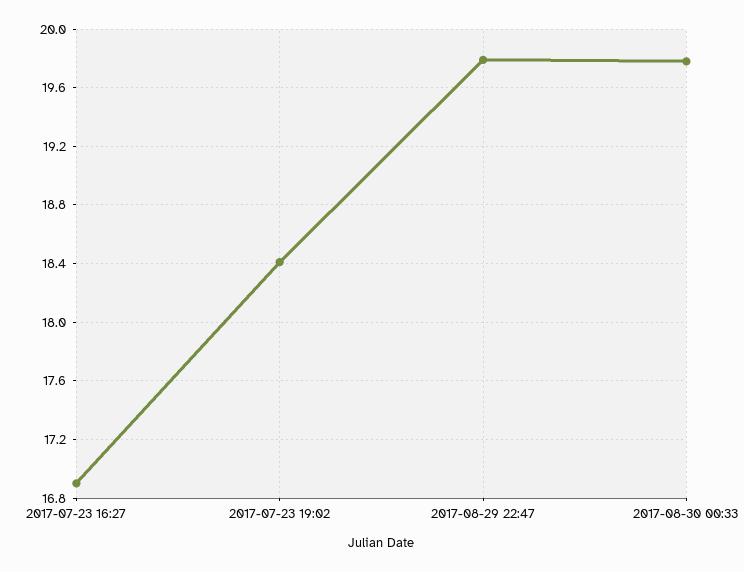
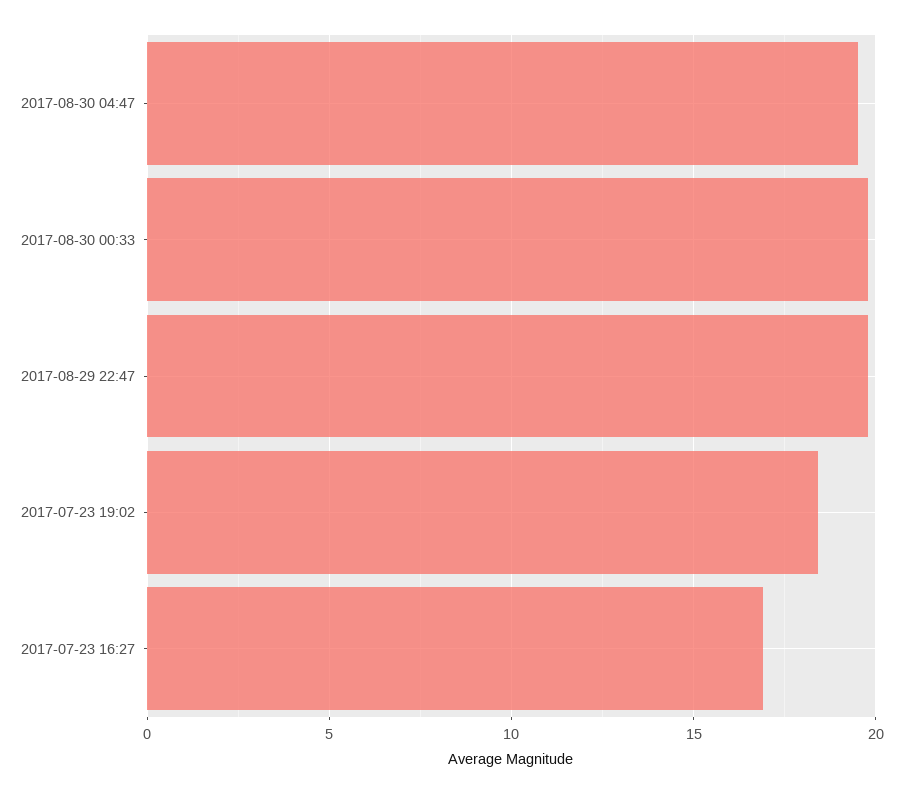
2017-08-30 04:47: none -> 19.5

